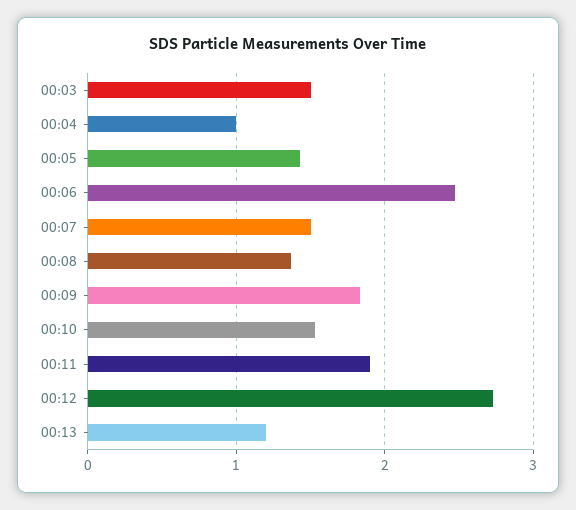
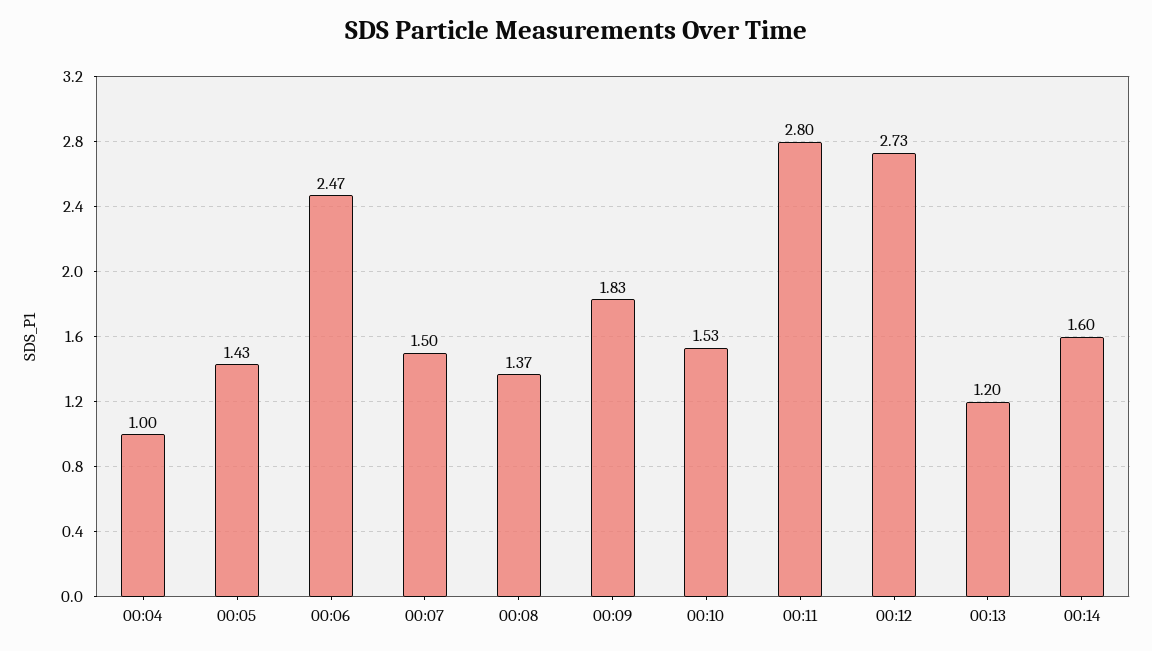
00:03: 1.5 -> none
00:11: 1.9 -> 2.8
00:14: none -> 1.6

